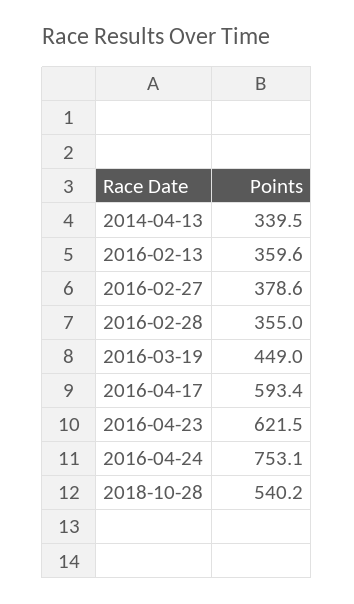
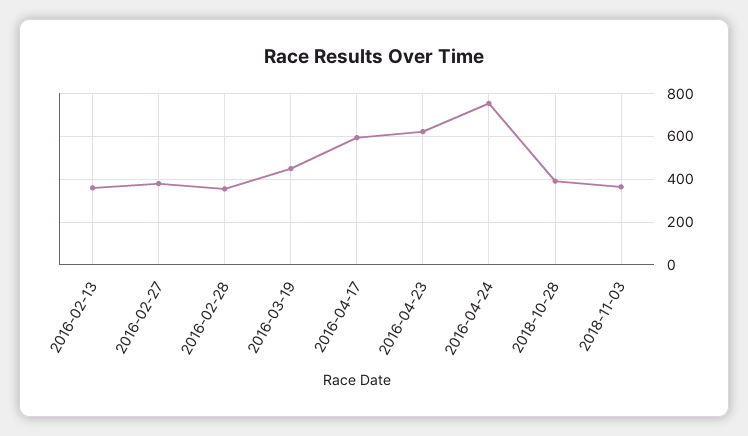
2014-04-13: 339.5 -> none
2018-10-28: 540.2 -> 400
2018-11-03: none -> 350

